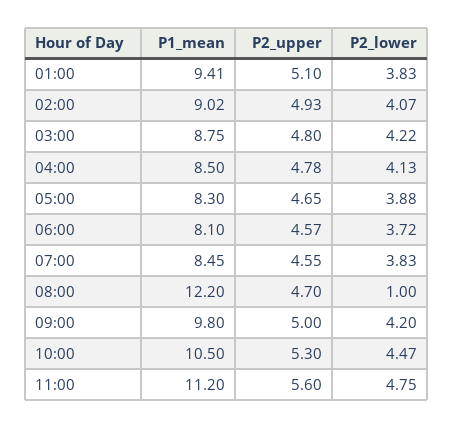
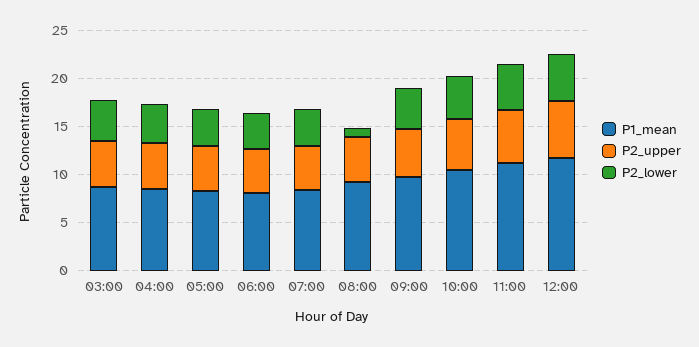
P1_mean, 01:00: 9.41 -> none
P2_upper, 01:00: 5.1 -> none
P2_lower, 01:00: 3.83 -> none
P1_mean, 02:00: 9.02 -> none
P2_upper, 02:00: 4.93 -> none
P2_lower, 02:00: 4.07 -> none
P1_mean, 08:00: 12.2 -> 9
P1_mean, 12:00: none -> 12
P2_upper, 12:00: none -> 6
P2_lower, 12:00: none -> 5

